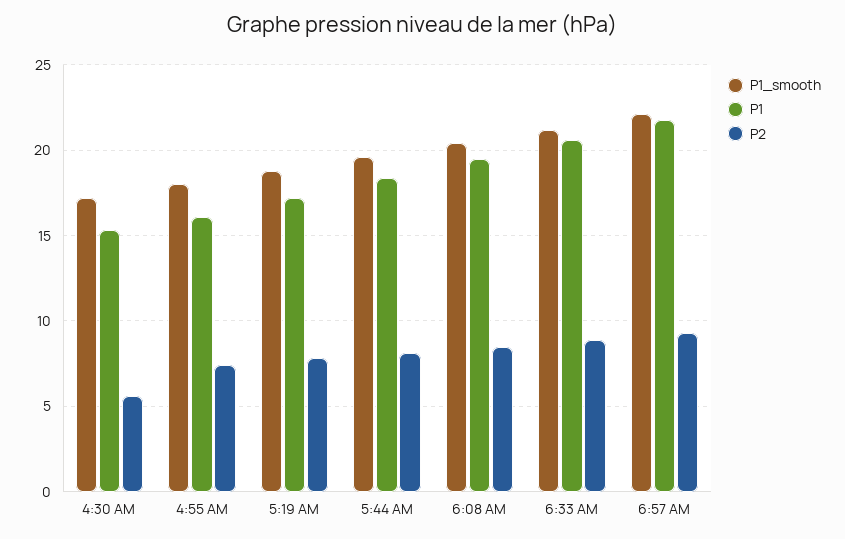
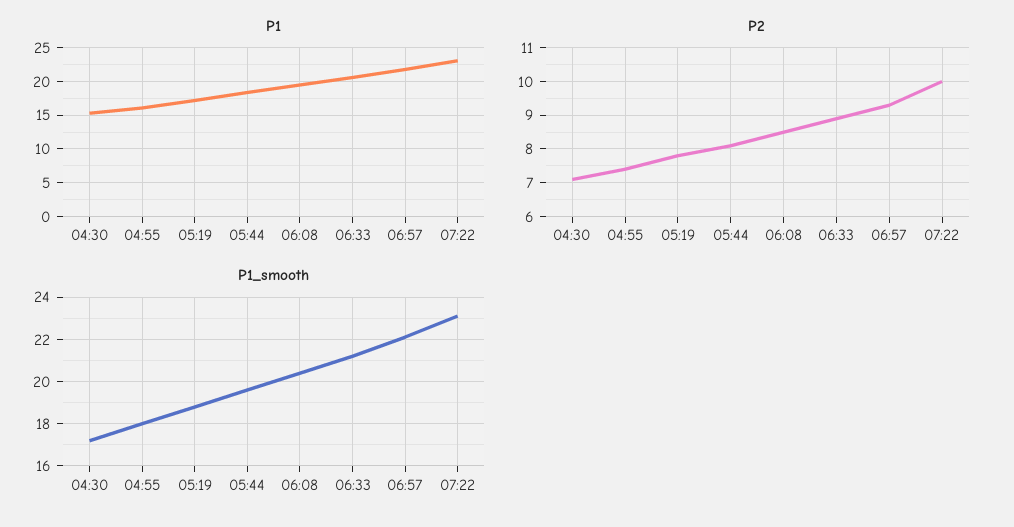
P2, 4:30 AM: 5.5 -> 7
P1, 07:22: none -> 23
P2, 07:22: none -> 10
P1_smooth, 07:22: none -> 23

